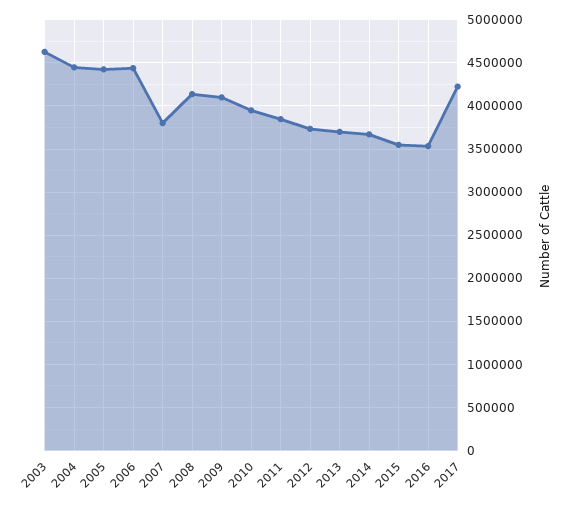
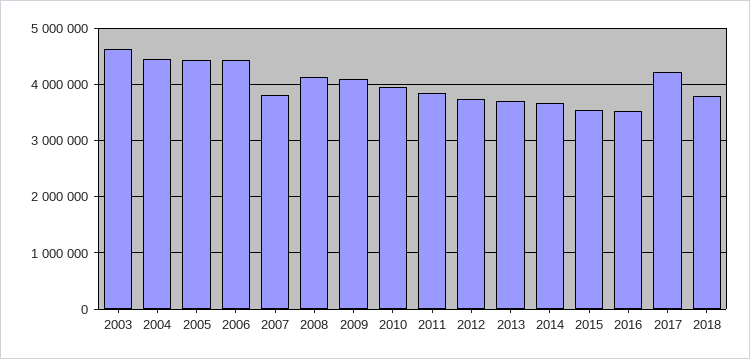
2018: none -> 3800000

